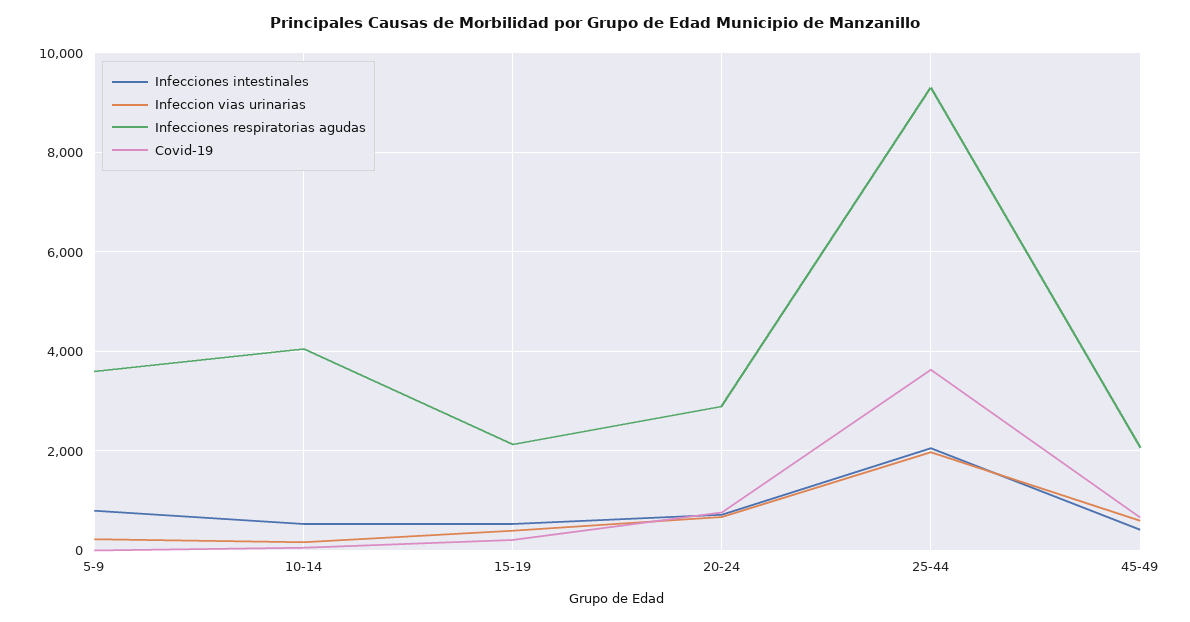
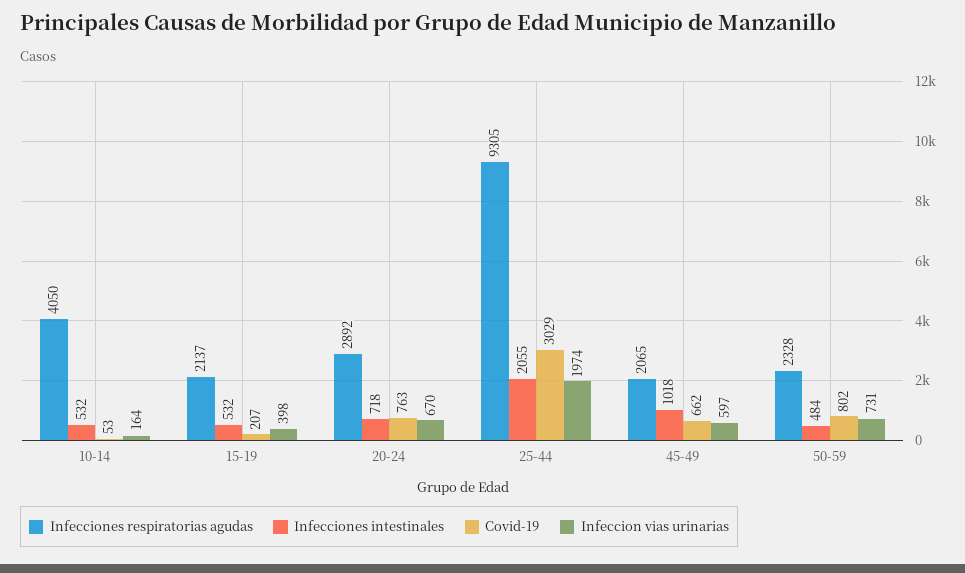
Infecciones intestinales, 5-9: 800 -> none
Infeccion vias urinarias, 5-9: 200 -> none
Infecciones respiratorias agudas, 5-9: 3600 -> none
Covid-19, 5-9: 0 -> none
Covid-19, 25-44: 3600 -> 3029
Infecciones intestinales, 45-49: 400 -> 1018
Infecciones respiratorias agudas, 50-59: none -> 2328
Infecciones intestinales, 50-59: none -> 484
Covid-19, 50-59: none -> 802
Infeccion vias urinarias, 50-59: none -> 731

